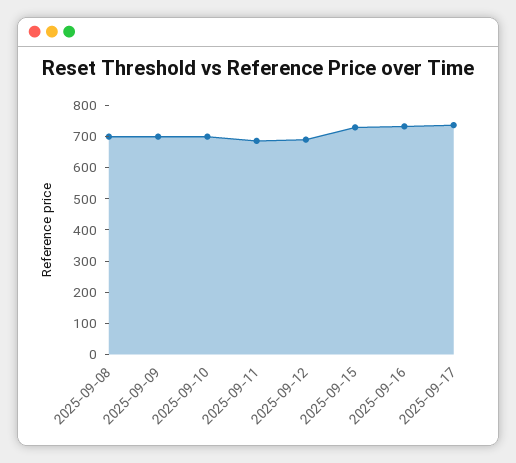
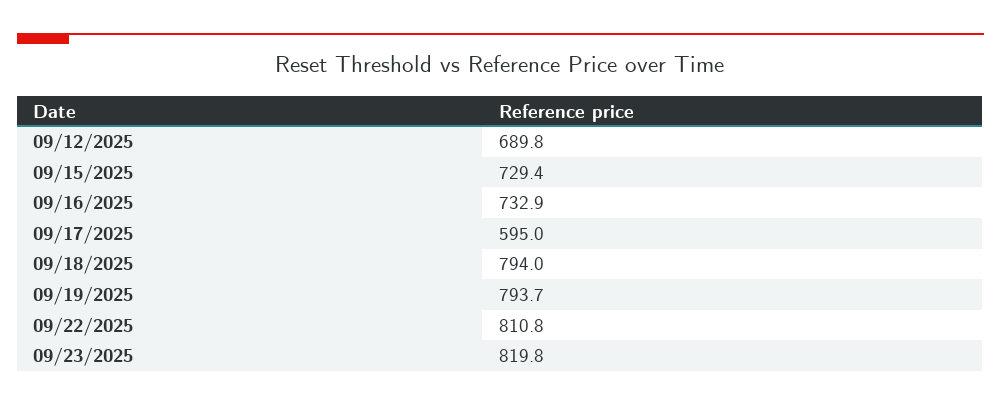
2025-09-08: 700 -> none
2025-09-09: 700 -> none
2025-09-10: 700 -> none
2025-09-11: 700 -> none
2025-09-17: 750 -> 595
09/18/2025: none -> 794
09/19/2025: none -> 793.7
09/22/2025: none -> 810.8
09/23/2025: none -> 819.8

